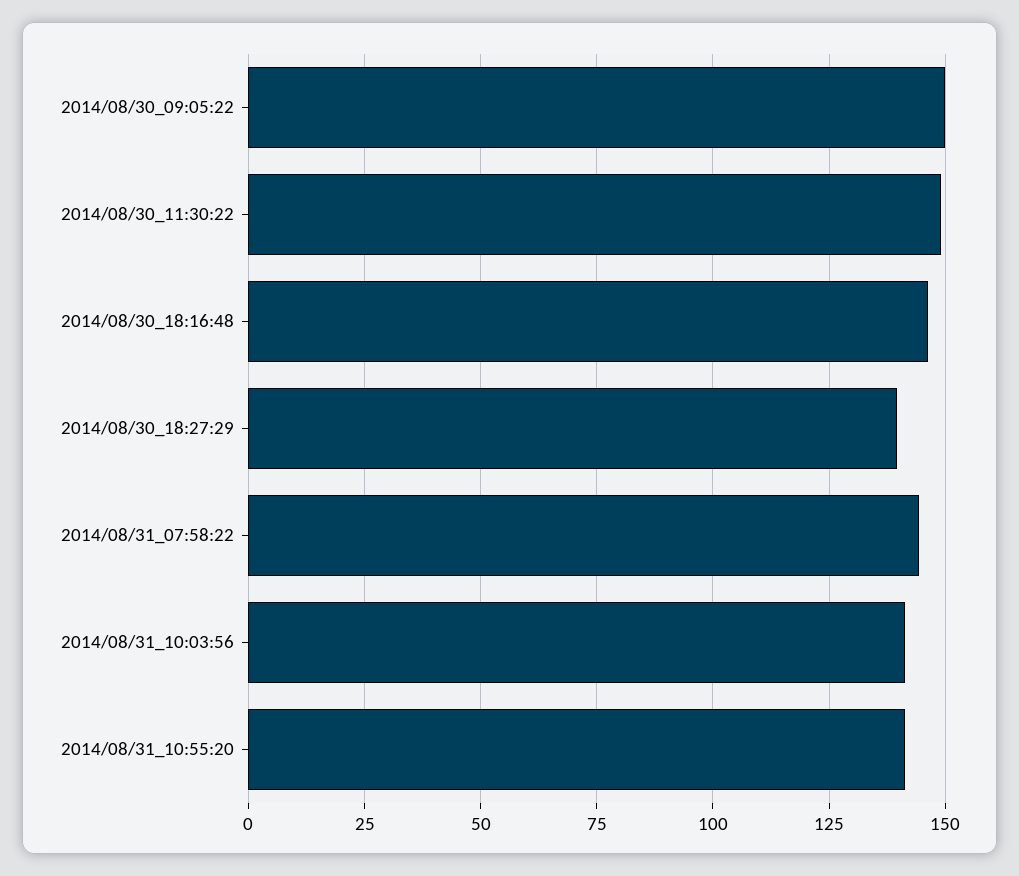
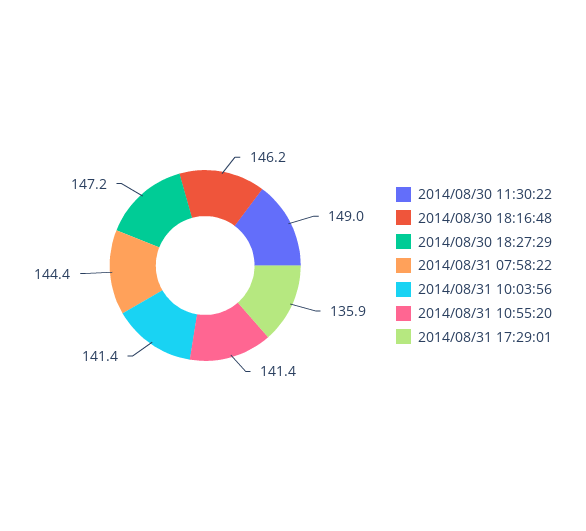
2014/08/30_09:05:22: 150 -> none
2014/08/30_18:27:29: 140 -> 147.2
2014/08/31 17:29:01: none -> 135.9

